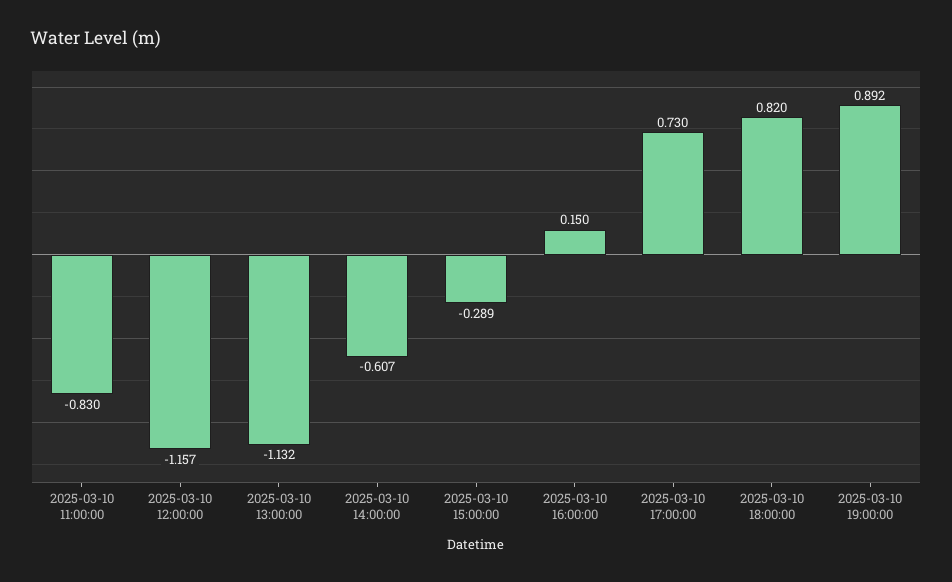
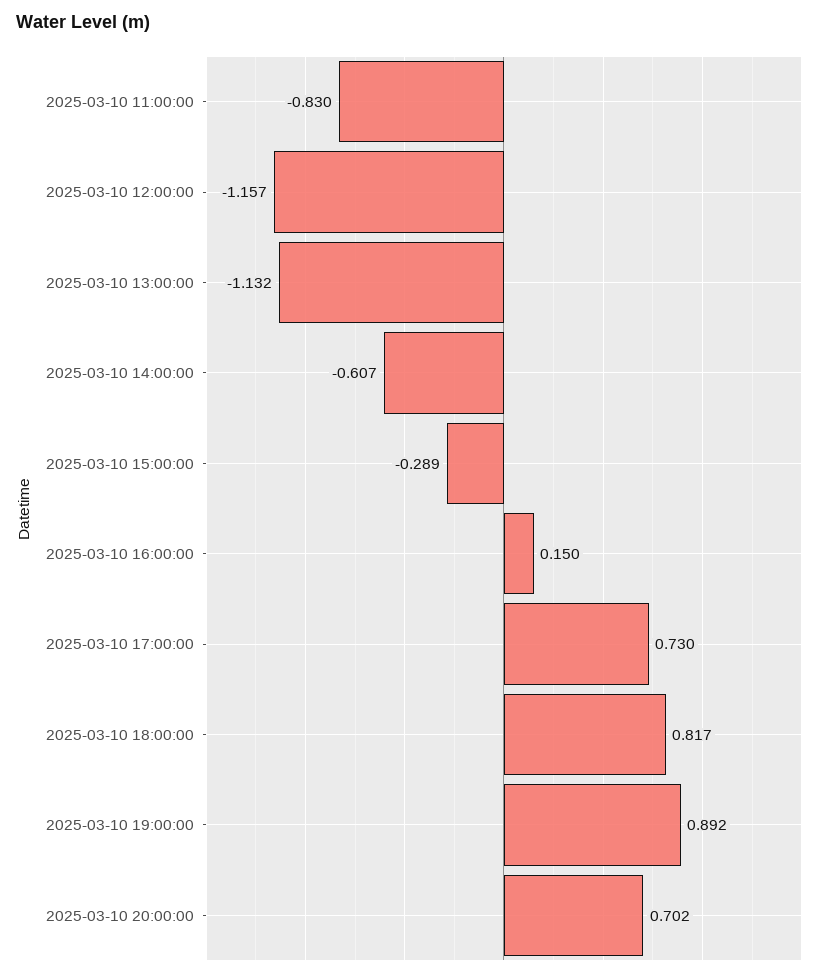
2025-03-10 18:00:00: 0.82 -> 0.817
2025-03-10 20:00:00: none -> 0.702

